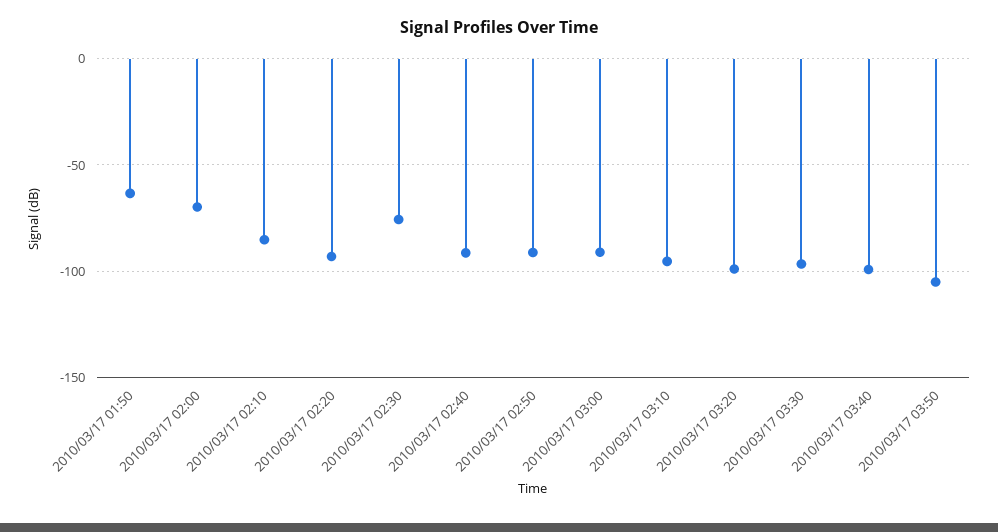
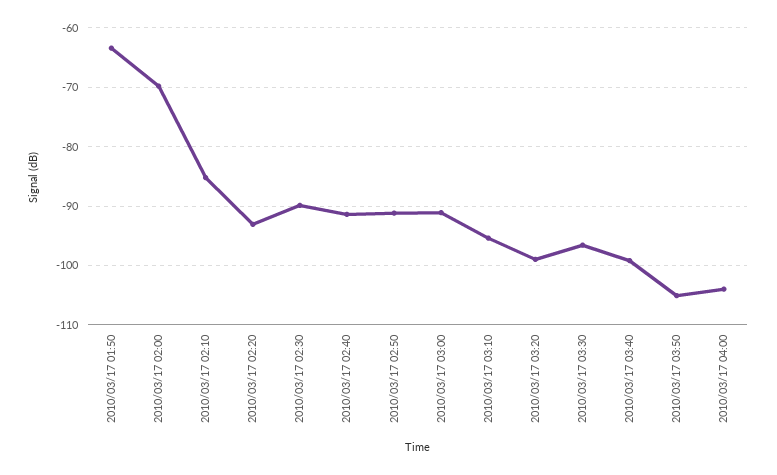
2010/03/17 02:30: -75 -> -90
2010/03/17 04:00: none -> -104

